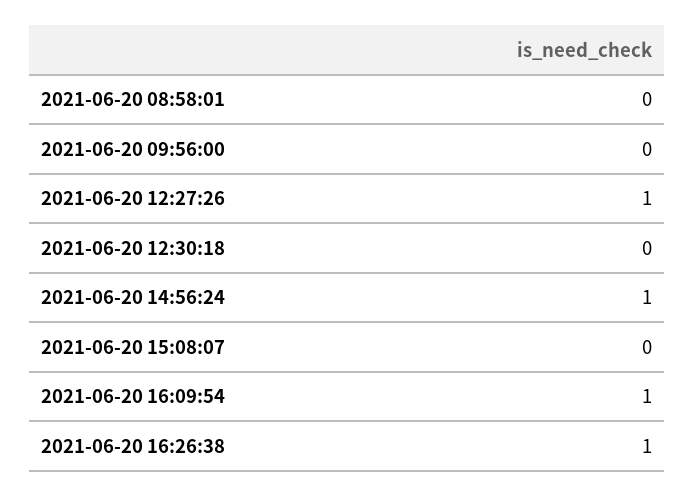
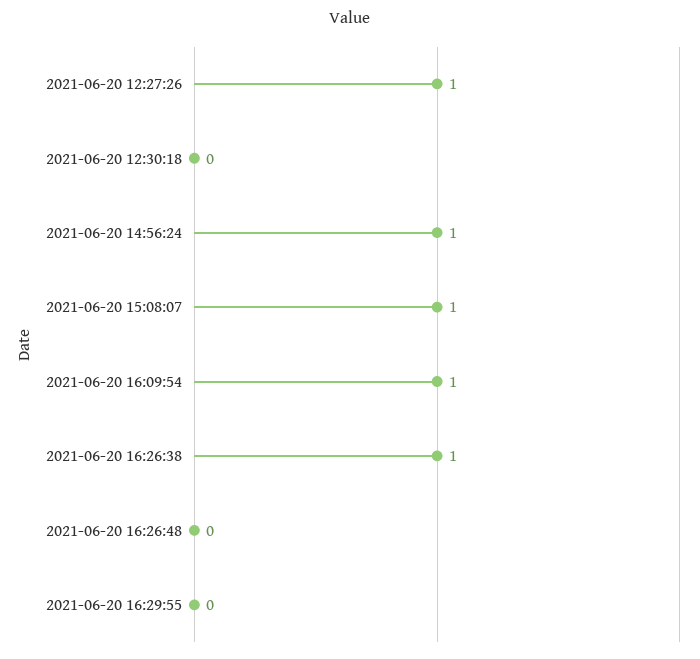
2021-06-20 08:58:01: 0 -> none
2021-06-20 09:56:00: 0 -> none
2021-06-20 15:08:07: 0 -> 1
2021-06-20 16:26:48: none -> 0
2021-06-20 16:29:55: none -> 0

